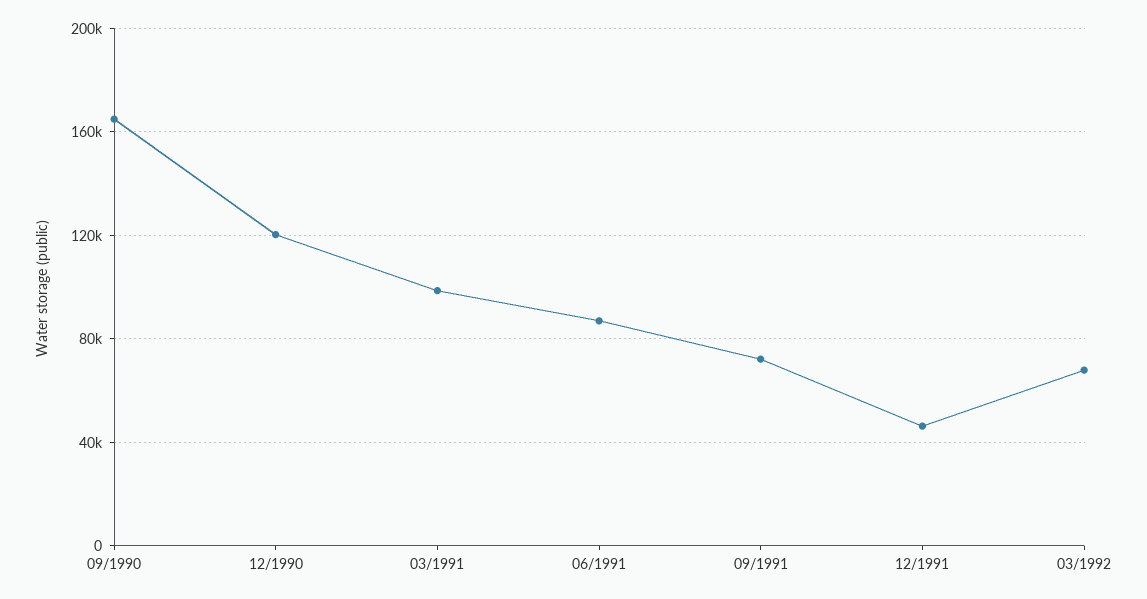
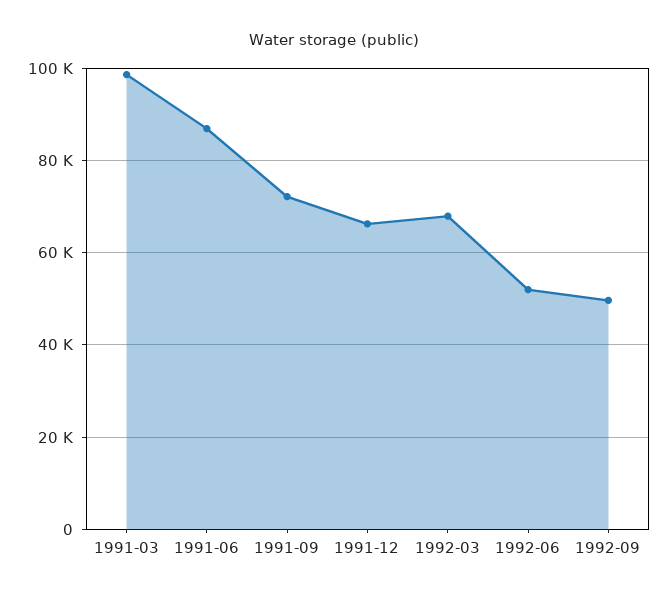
09/1990: 165000 -> none
12/1990: 120000 -> none
12/1991: 45000 -> 66000
1992-06: none -> 52000
1992-09: none -> 50000

